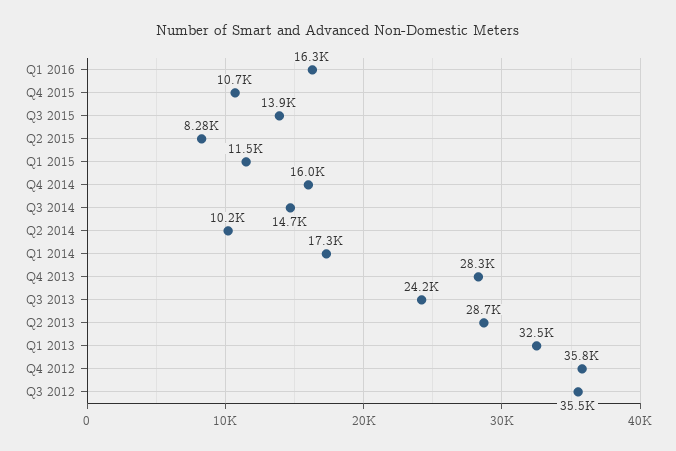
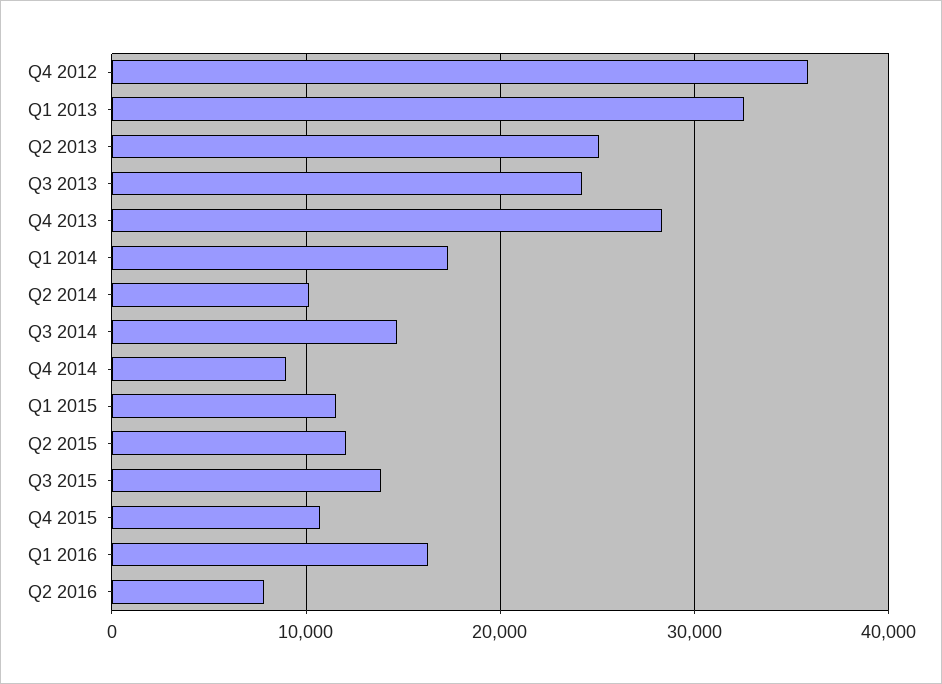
Q2 2015: 8280 -> 12000
Q4 2014: 16000 -> 9000
Q2 2013: 28700 -> 25000
Q3 2012: 35500 -> none
Q2 2016: none -> 8000

